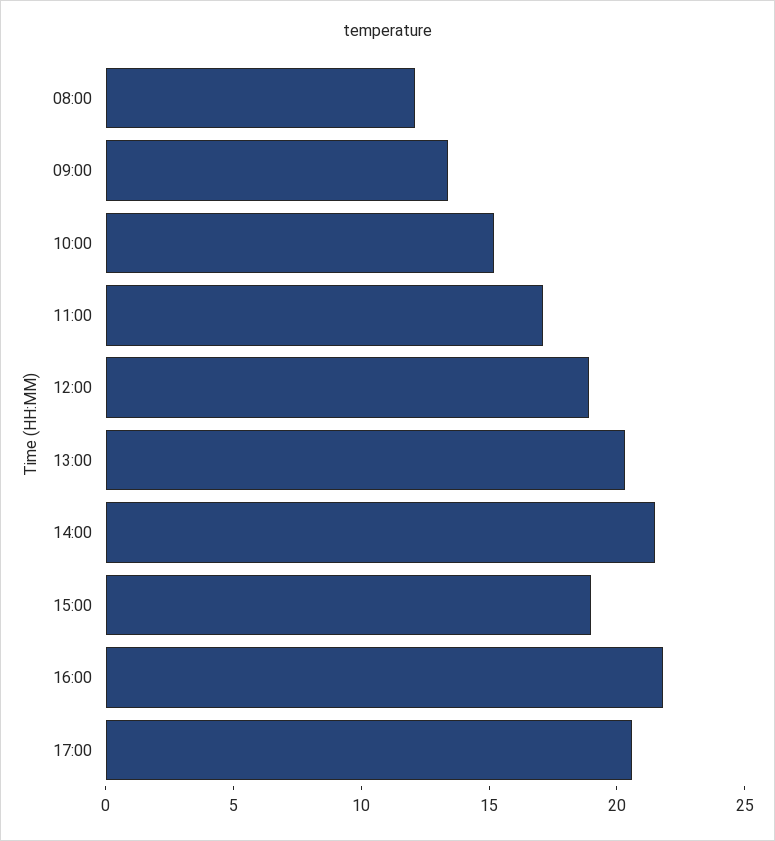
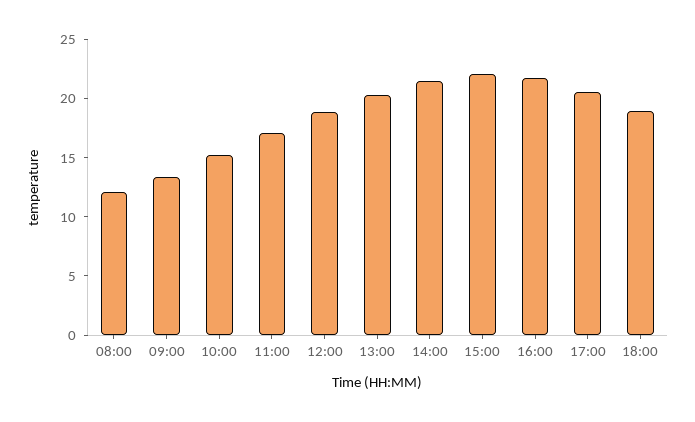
15:00: 19 -> 22
18:00: none -> 19

